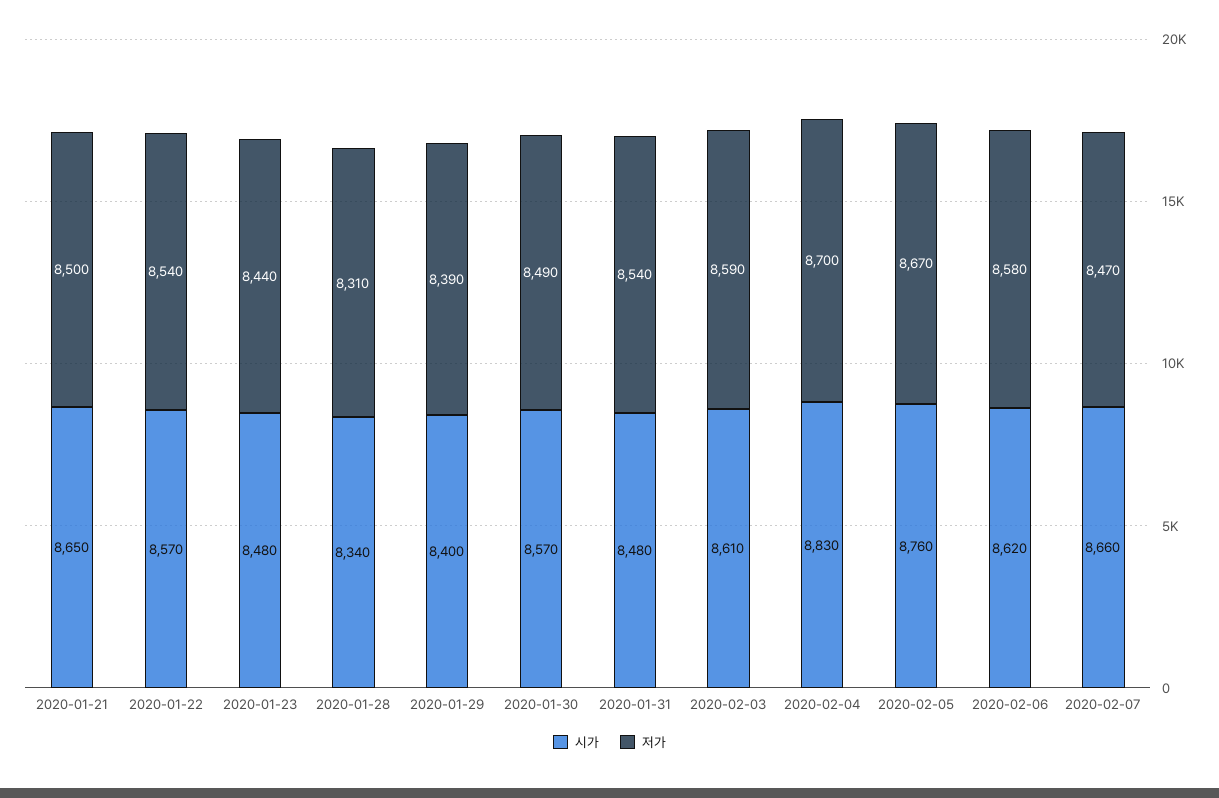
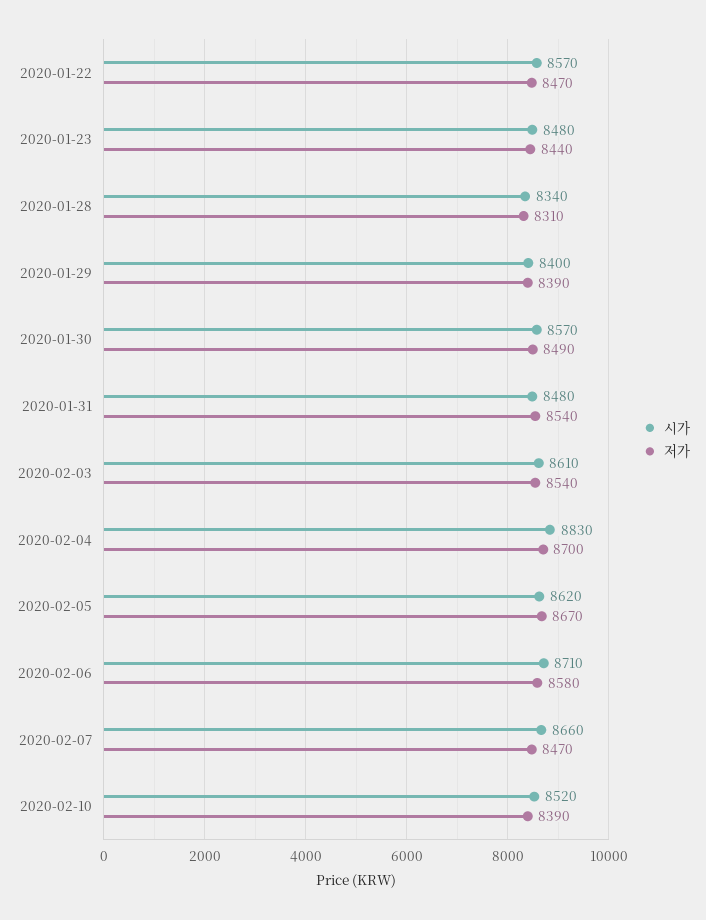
시가, 2020-01-21: 8650 -> none
저가, 2020-01-21: 8500 -> none
저가, 2020-01-22: 8540 -> 8470
저가, 2020-02-03: 8590 -> 8540
시가, 2020-02-05: 8760 -> 8620
시가, 2020-02-06: 8620 -> 8710
시가, 2020-02-10: none -> 8520
저가, 2020-02-10: none -> 8390

